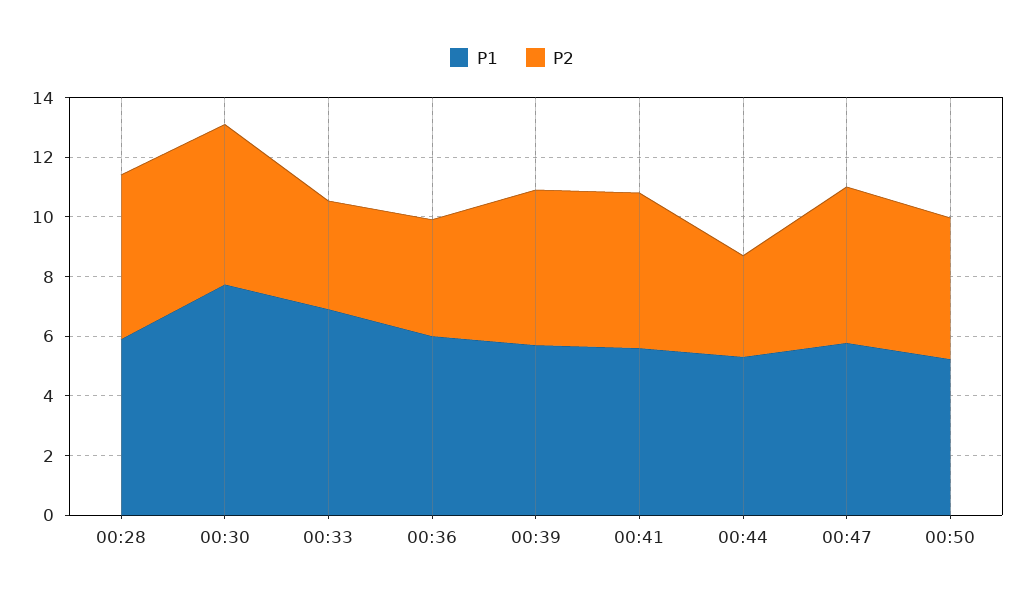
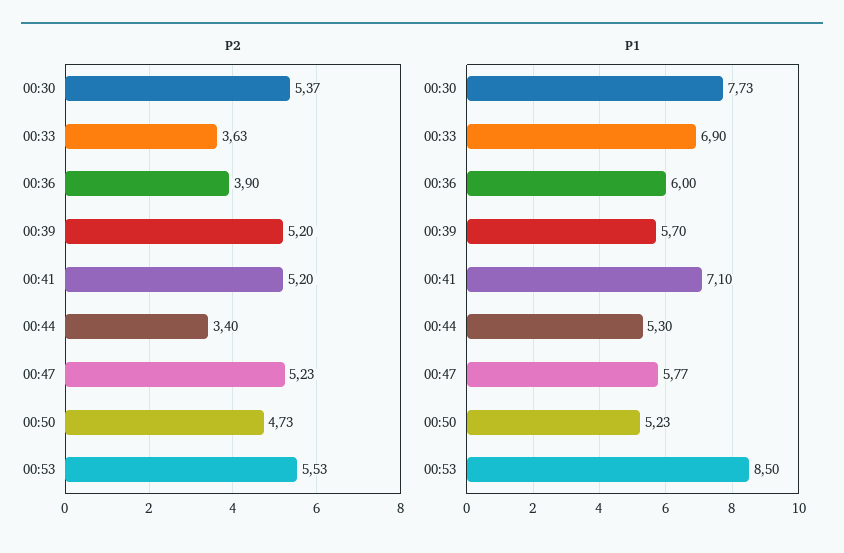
P1, 00:28: 6 -> none
P2, 00:28: 5.5 -> none
P1, 00:41: 5.5 -> 7.1
P2, 00:53: none -> 5.53
P1, 00:53: none -> 8.5

